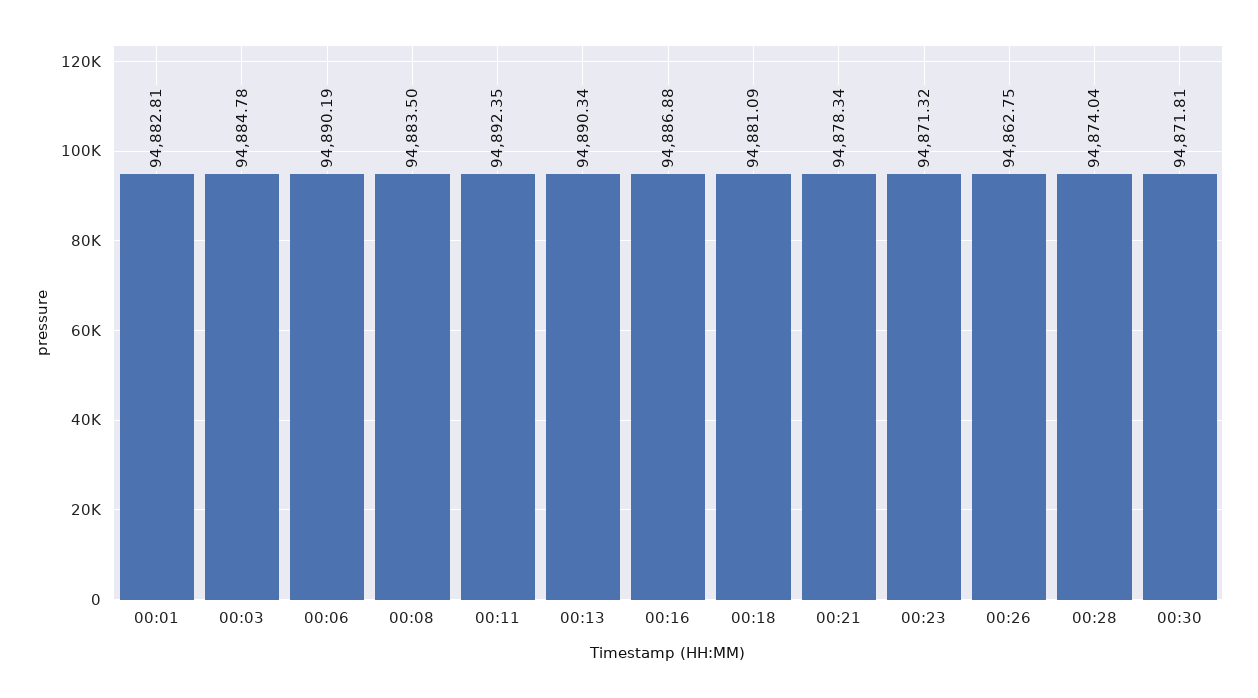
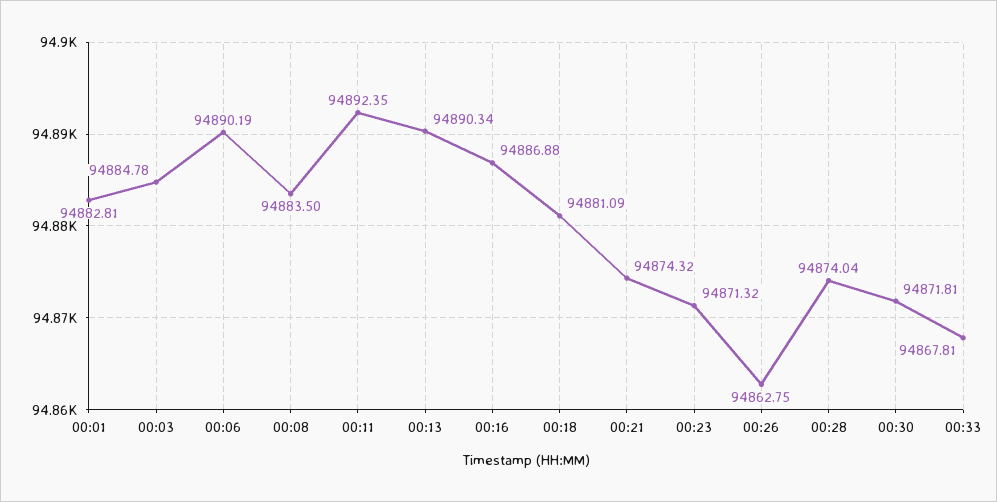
00:21: 94878.34 -> 94874.32
00:33: none -> 94867.81

